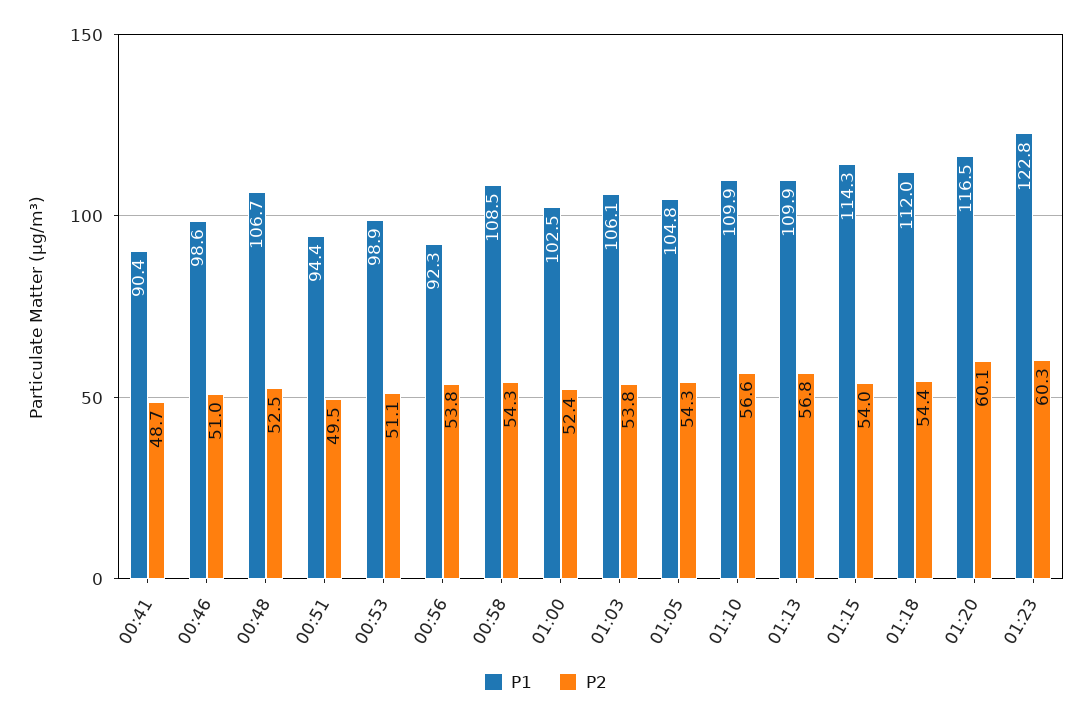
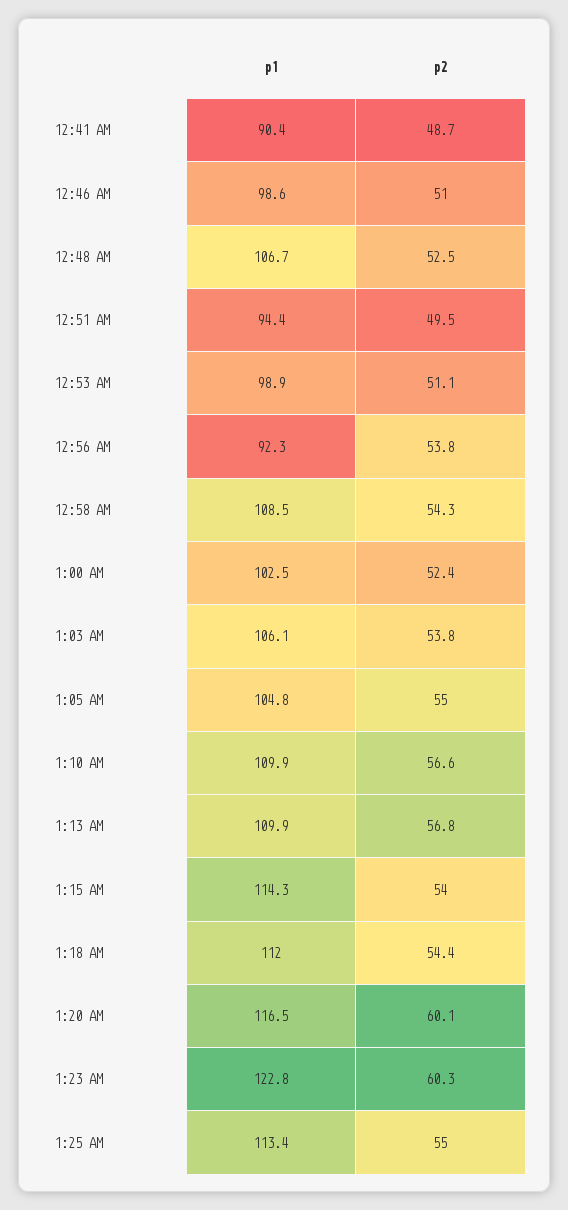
P2, 01:05: 54.3 -> 55
P1, 1:25 AM: none -> 113.4
P2, 1:25 AM: none -> 55

